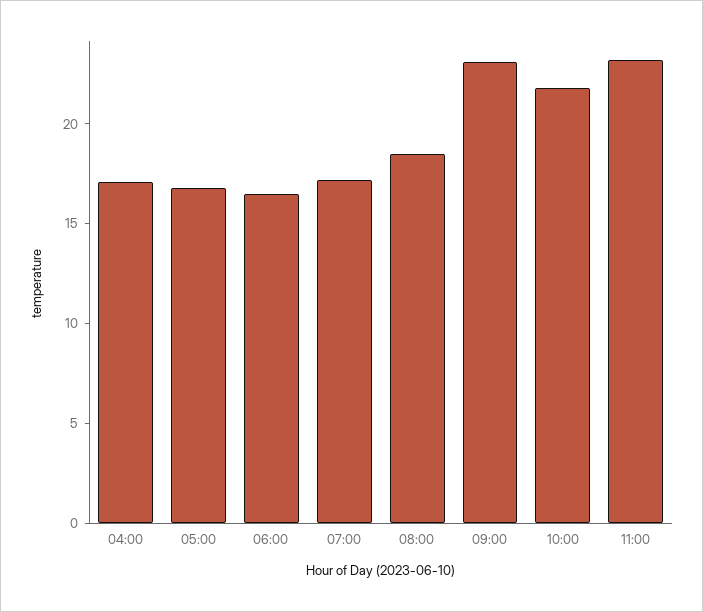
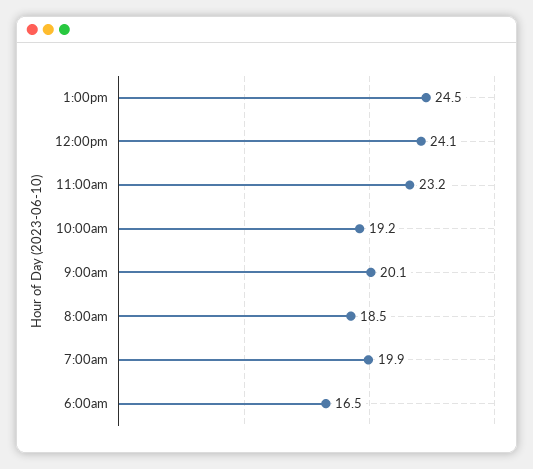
04:00: 17 -> none
05:00: 17 -> none
07:00: 17 -> 19.9
09:00: 23 -> 20.1
10:00: 22 -> 19.2
1:00pm: none -> 24.5
12:00pm: none -> 24.1

